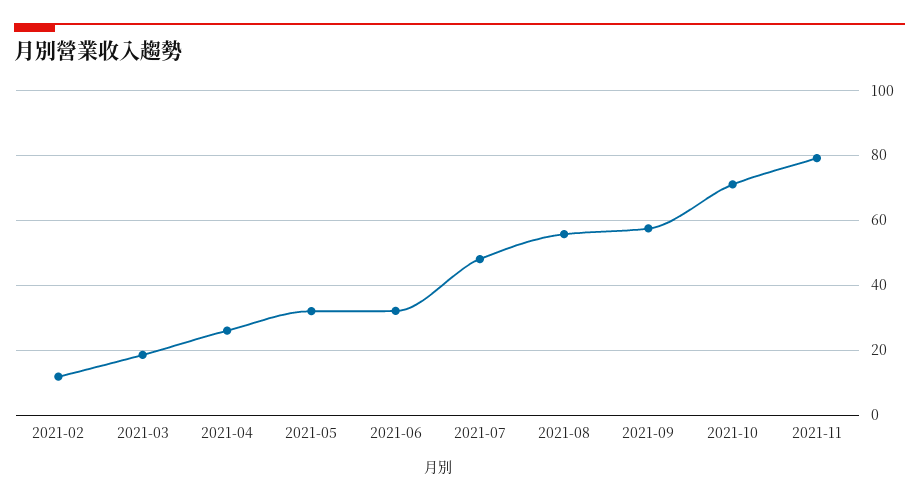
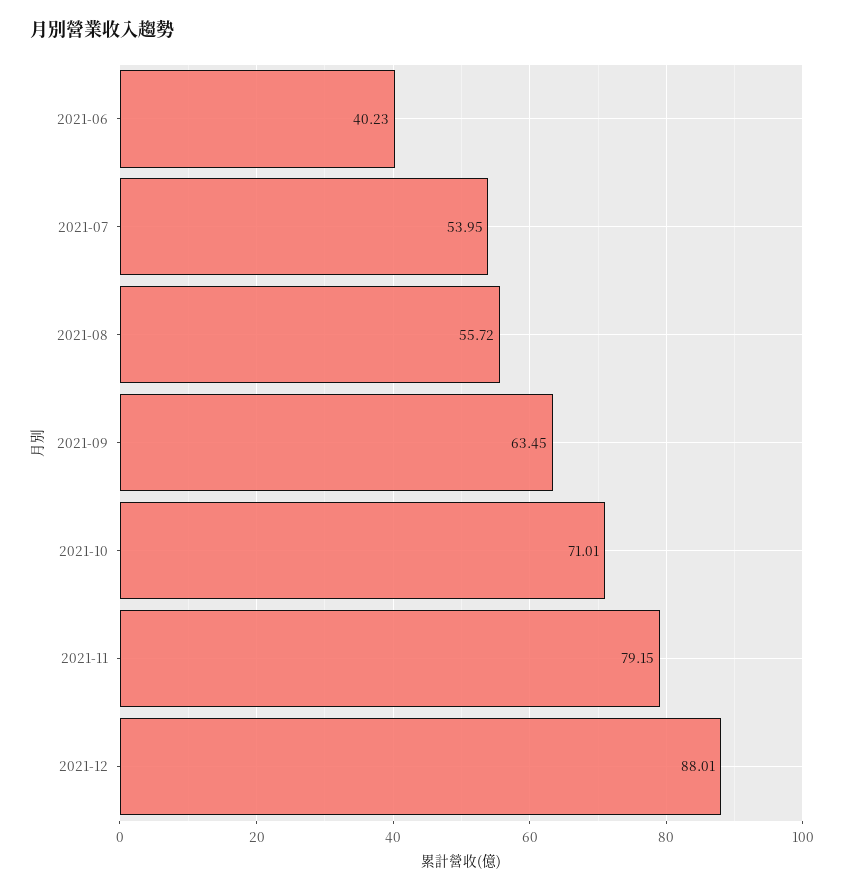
2021-02: 12 -> none
2021-03: 18 -> none
2021-04: 26 -> none
2021-05: 32 -> none
2021-06: 32 -> 40.23
2021-07: 48 -> 53.95
2021-09: 58 -> 63.45
2021-12: none -> 88.01

